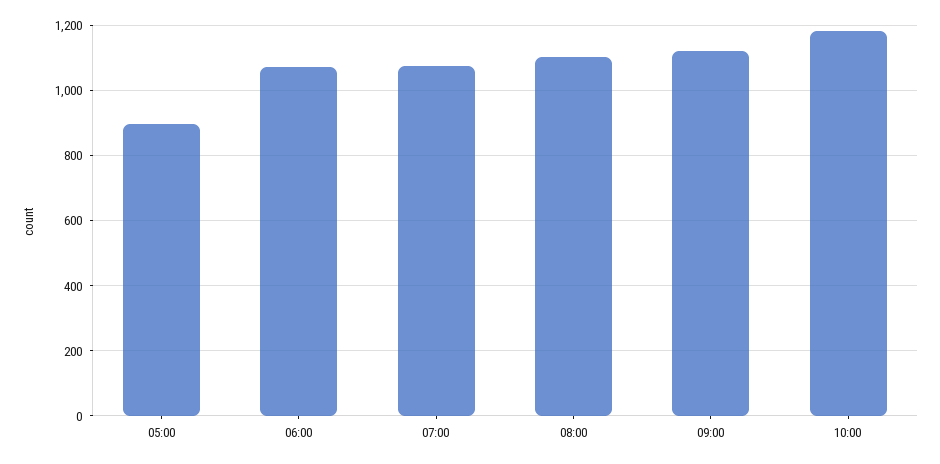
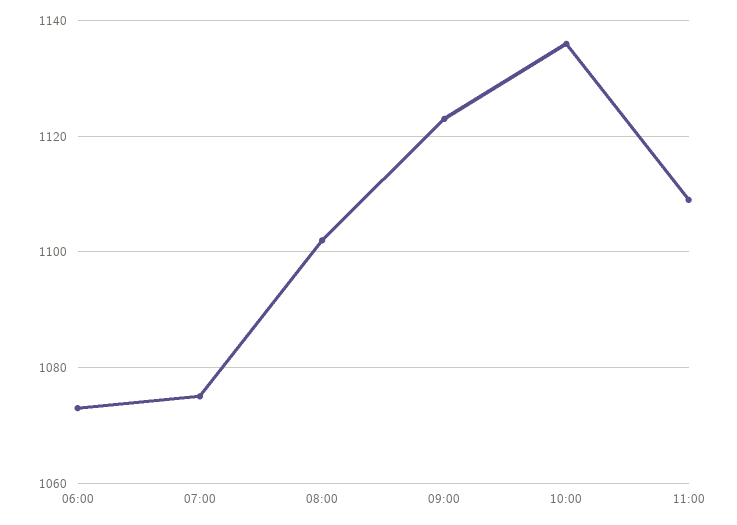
05:00: 900 -> none
10:00: 1180 -> 1135
11:00: none -> 1110

